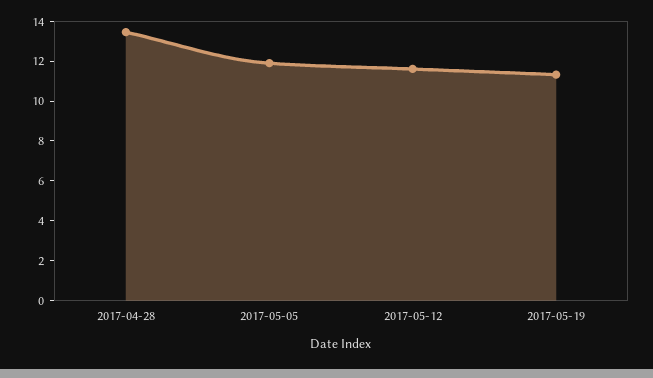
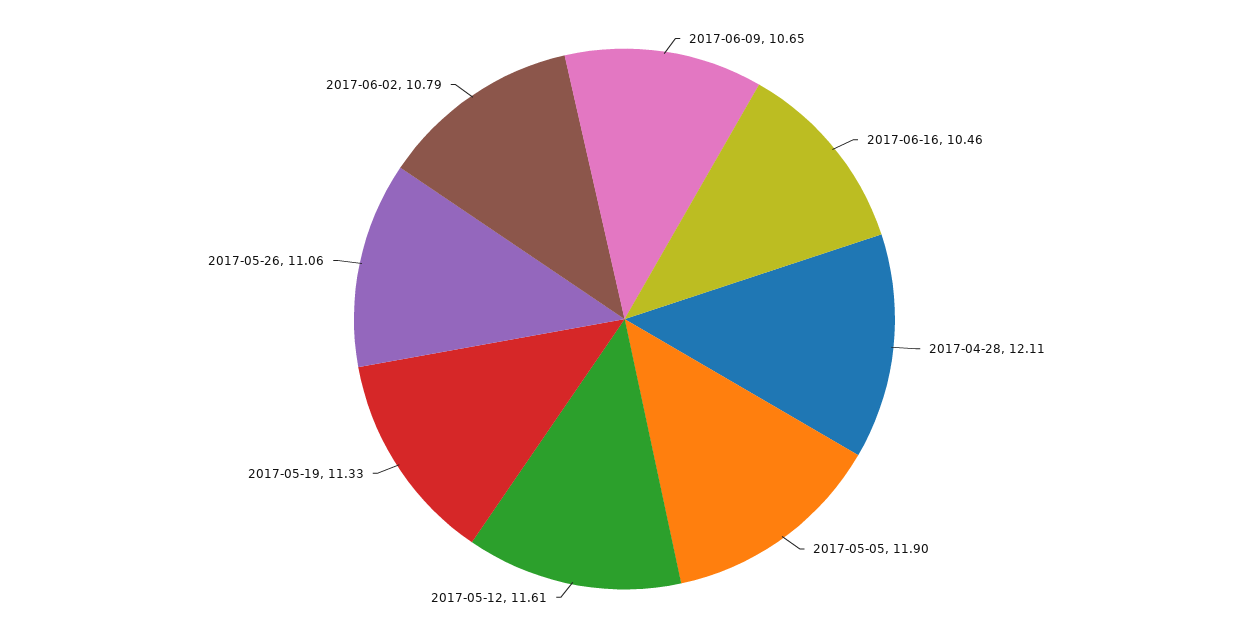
2017-04-28: 13.5 -> 12.11
2017-06-09: none -> 10.65
2017-06-16: none -> 10.46
2017-05-26: none -> 11.06
2017-06-02: none -> 10.79

